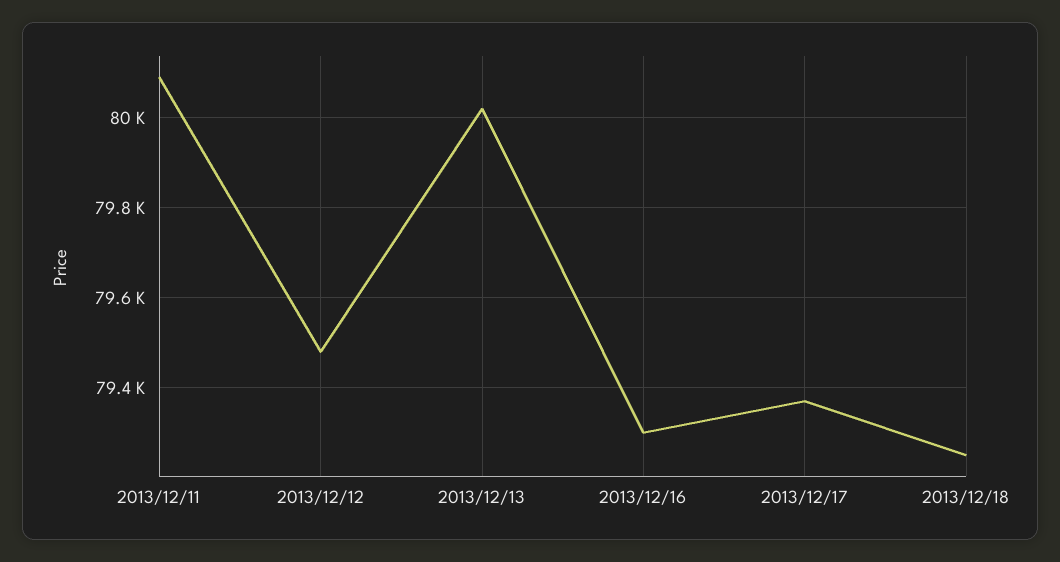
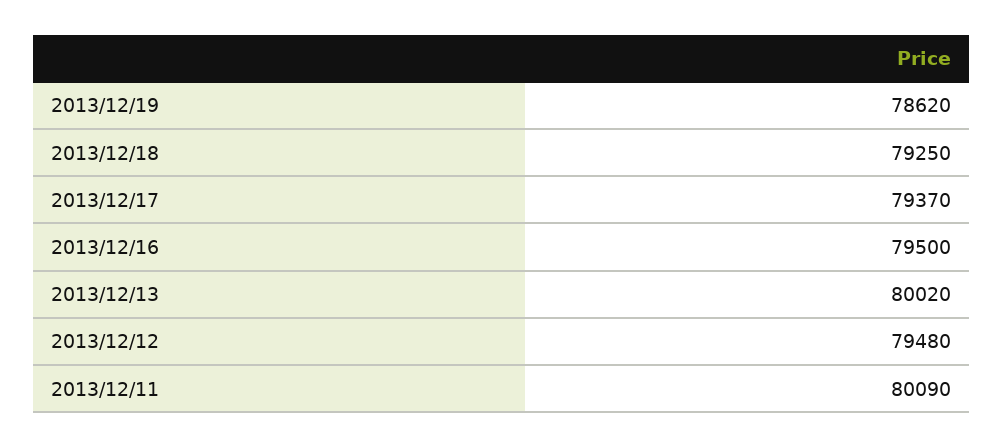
2013/12/16: 79300 -> 79500
2013/12/19: none -> 78620

